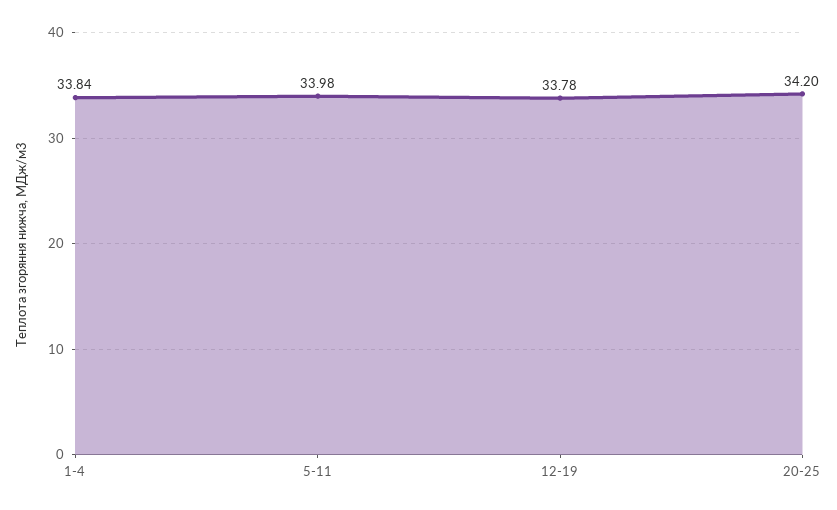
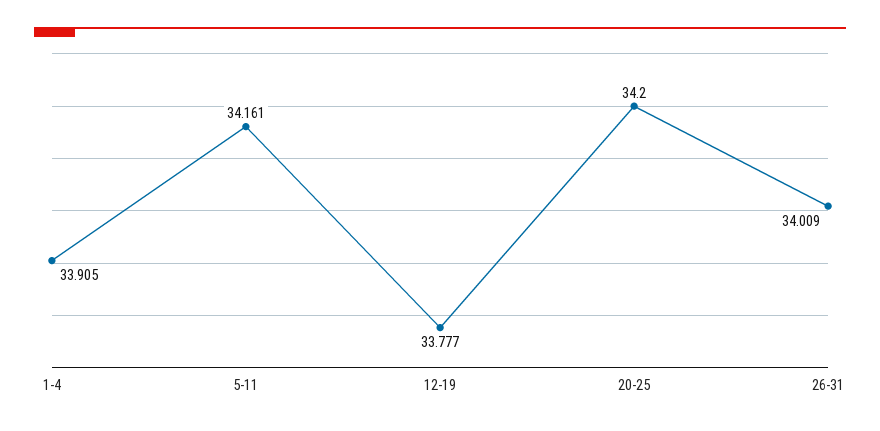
1-4: 33.84 -> 33.905
5-11: 33.98 -> 34.161
26-31: none -> 34.009

